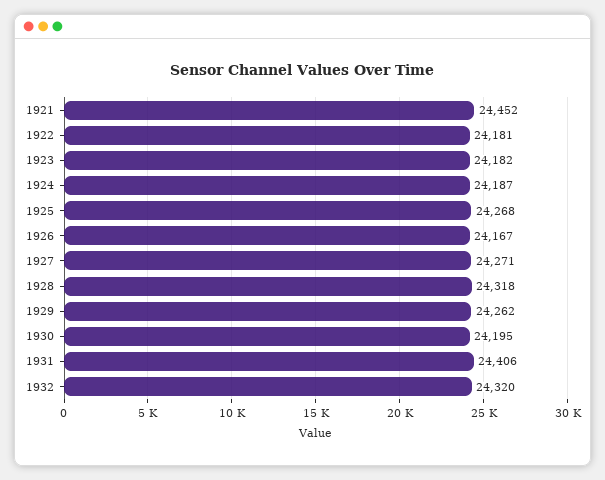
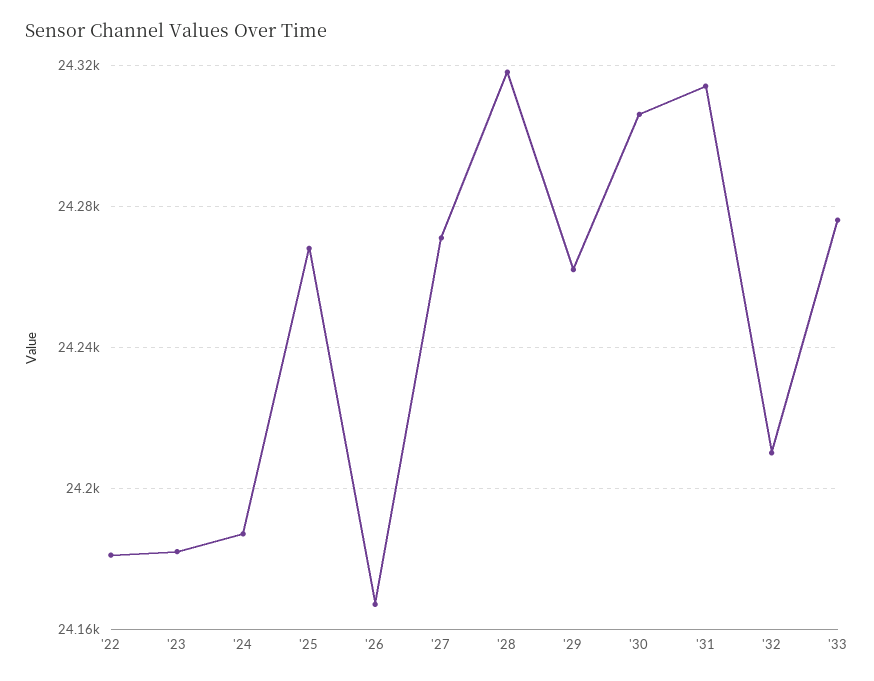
1921: 24452 -> none
1930: 24195 -> 24305
1931: 24406 -> 24315
1932: 24320 -> 24210
'33: none -> 24275

